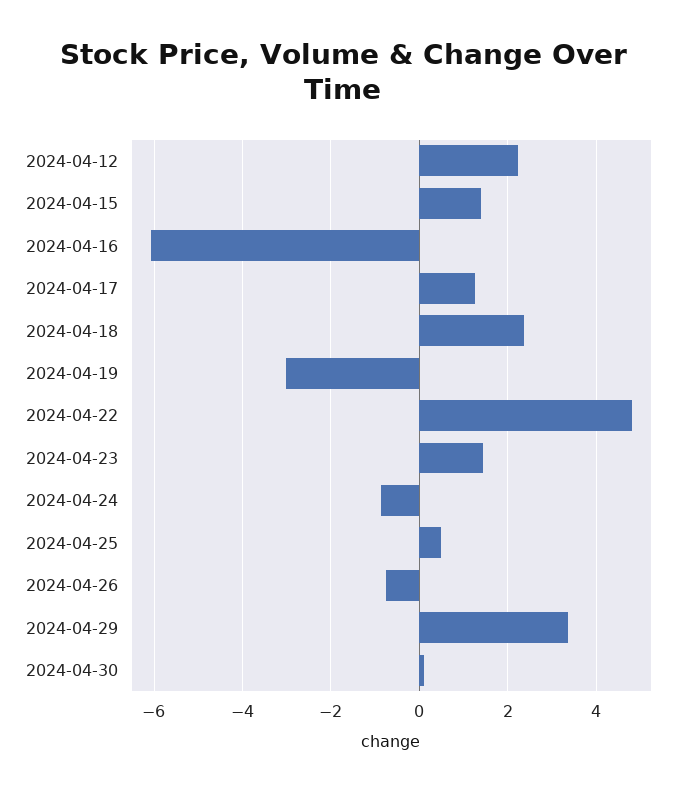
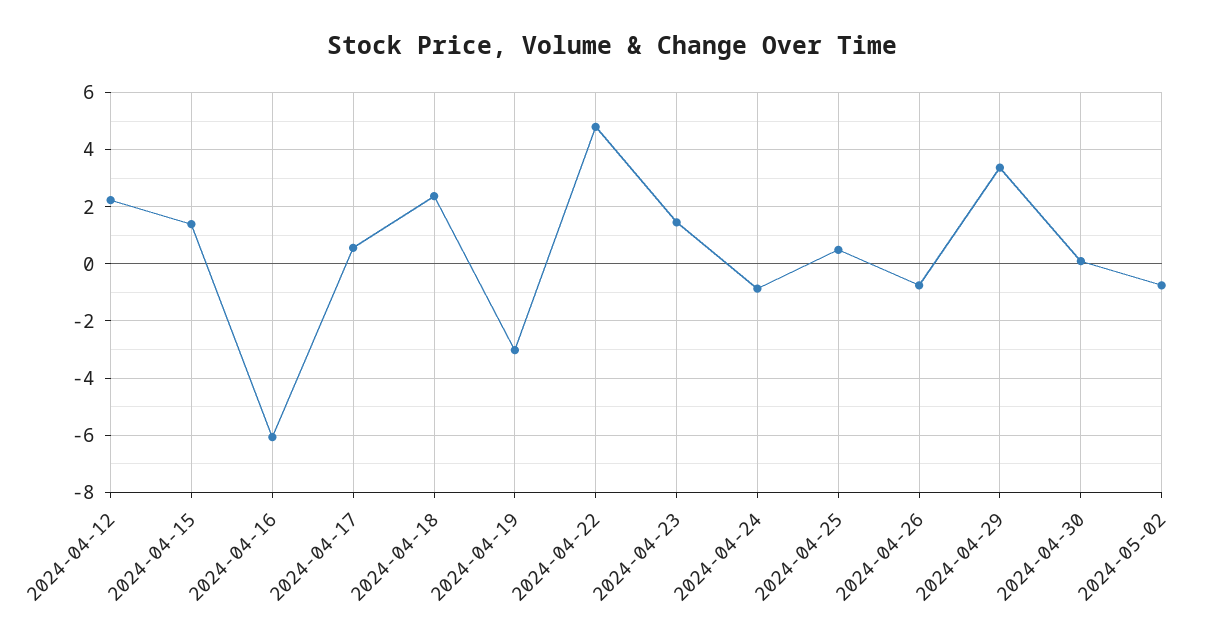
2024-04-17: 1.2 -> 0.5
2024-05-02: none -> -0.75

